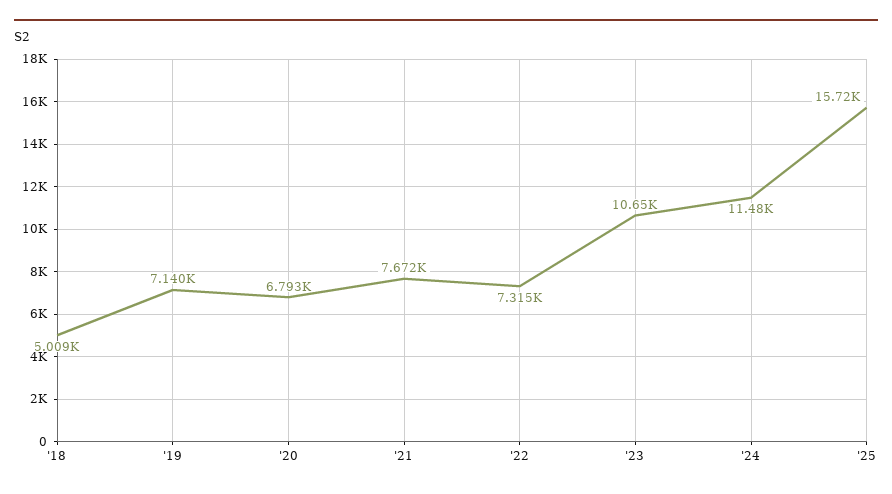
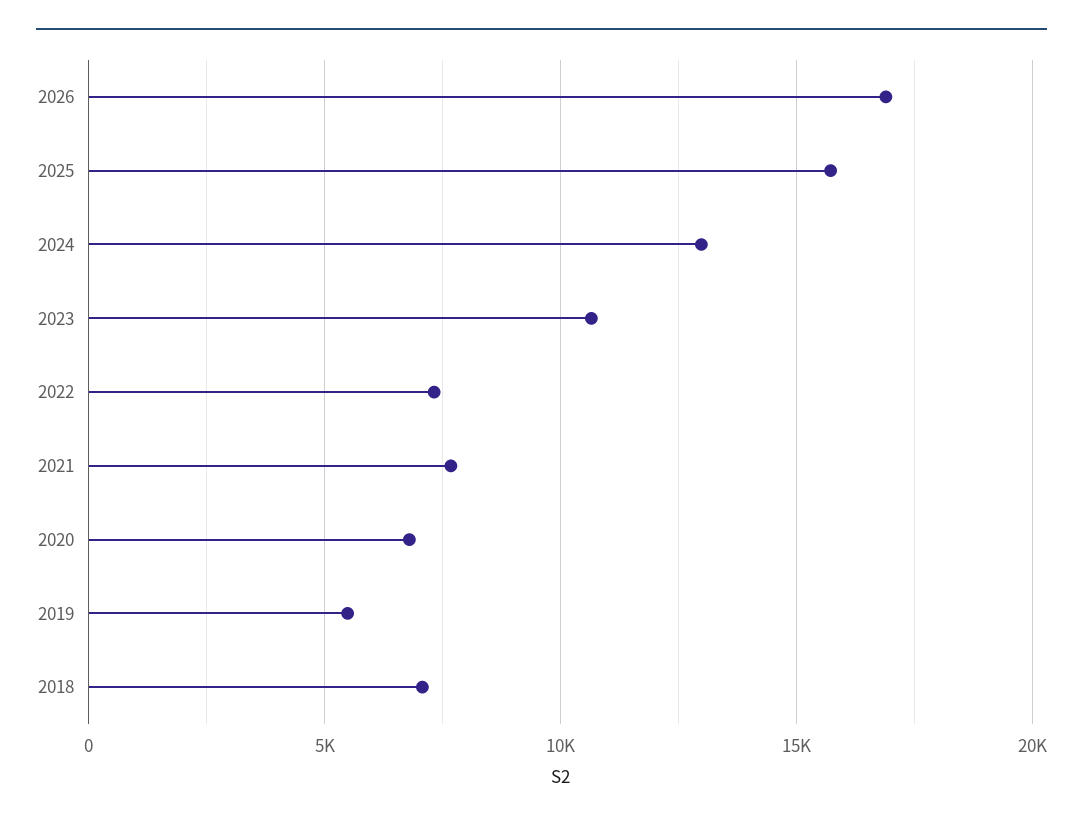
'18: 5009 -> 7000
'19: 7140 -> 5500
'24: 11480 -> 13000
2026: none -> 17000

